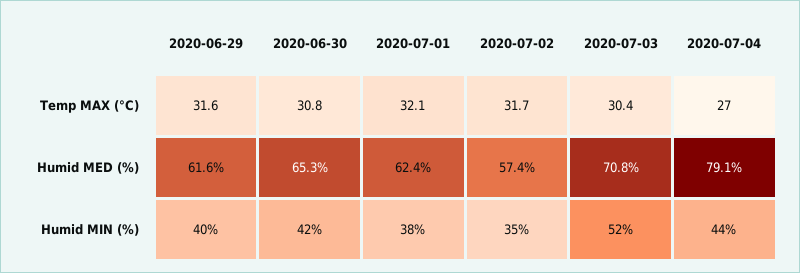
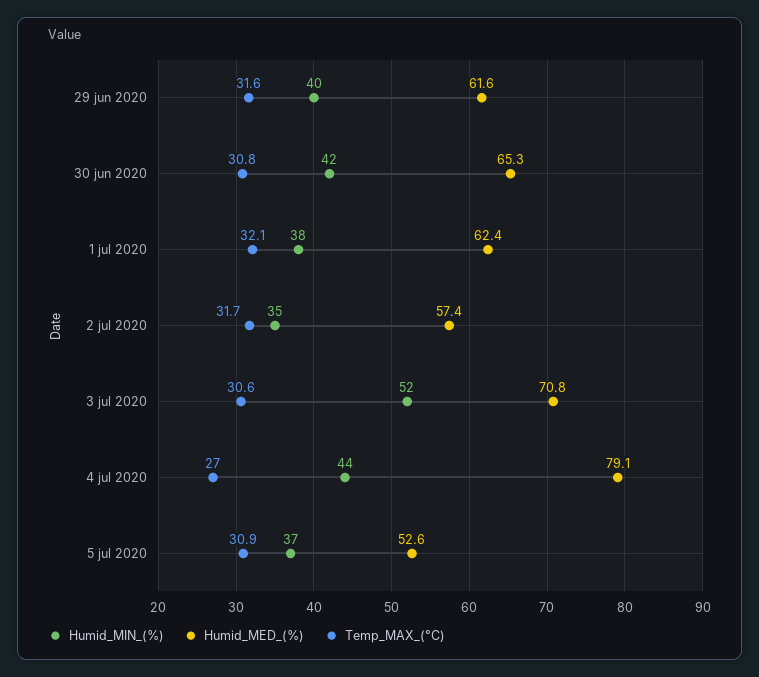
Temp MAX (°C), 2020-07-03: 30.4 -> 30.6
Humid MIN (%), 5 jul 2020: none -> 37
Humid MED (%), 5 jul 2020: none -> 52.6
Temp MAX (°C), 5 jul 2020: none -> 30.9

